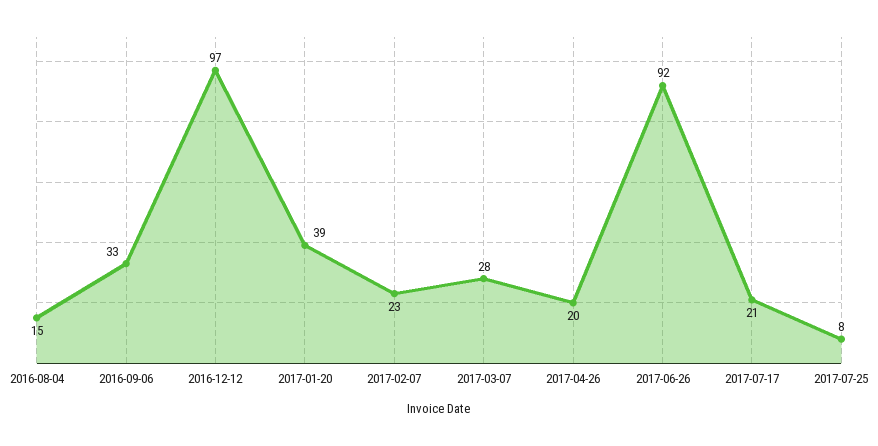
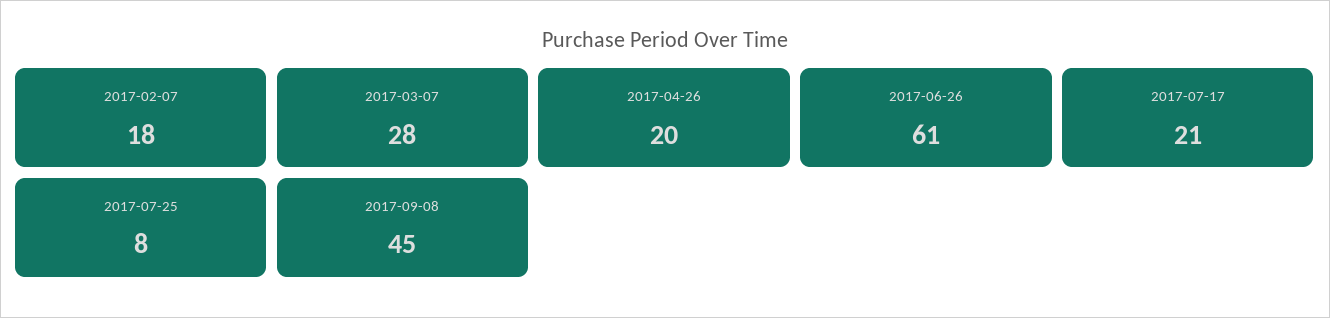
2016-08-04: 15 -> none
2016-09-06: 33 -> none
2016-12-12: 97 -> none
2017-01-20: 39 -> none
2017-02-07: 23 -> 18
2017-06-26: 92 -> 61
2017-09-08: none -> 45

